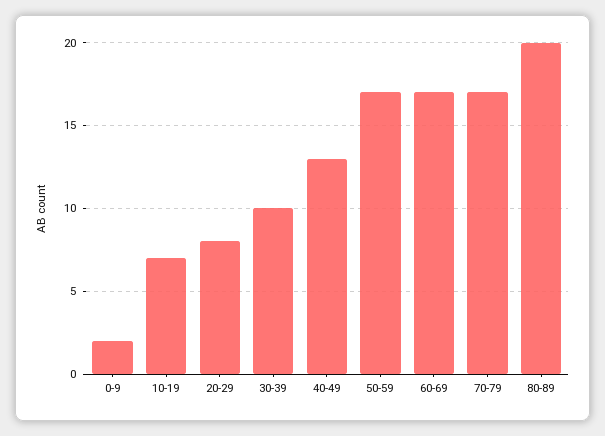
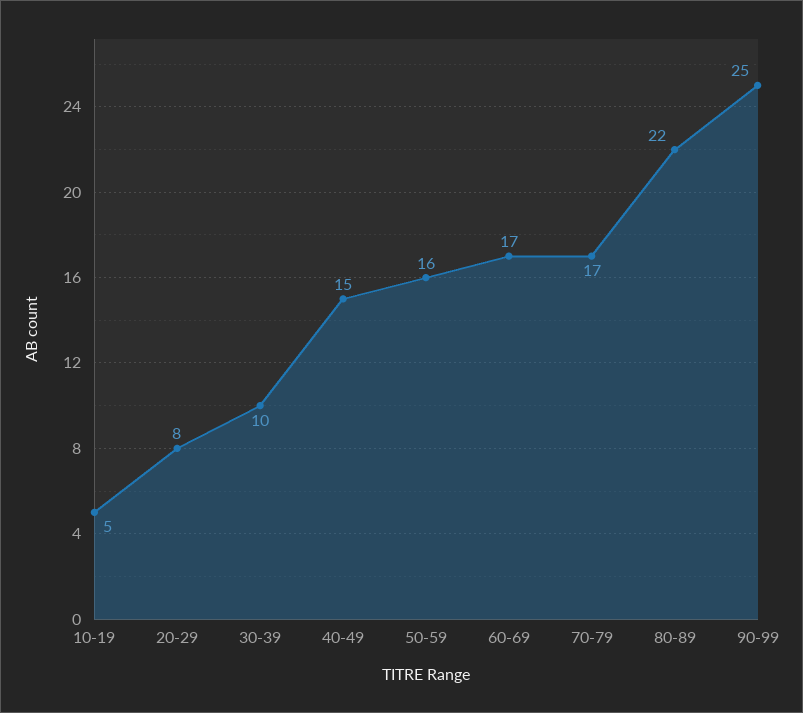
0-9: 2 -> none
10-19: 7 -> 5
40-49: 13 -> 15
50-59: 17 -> 16
80-89: 20 -> 22
90-99: none -> 25

